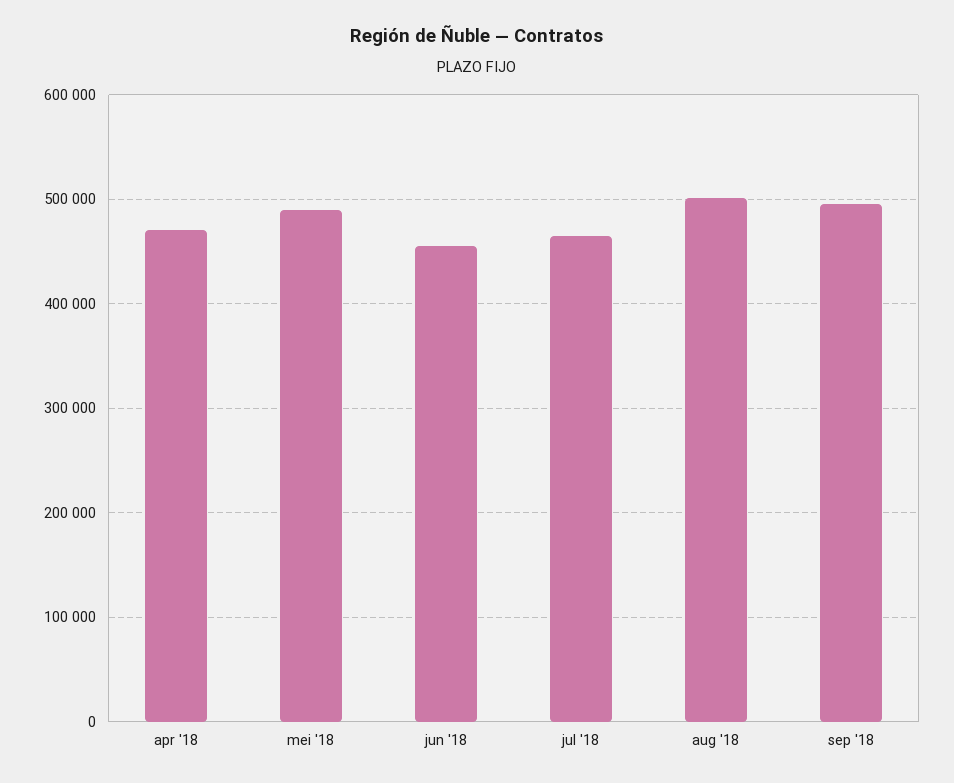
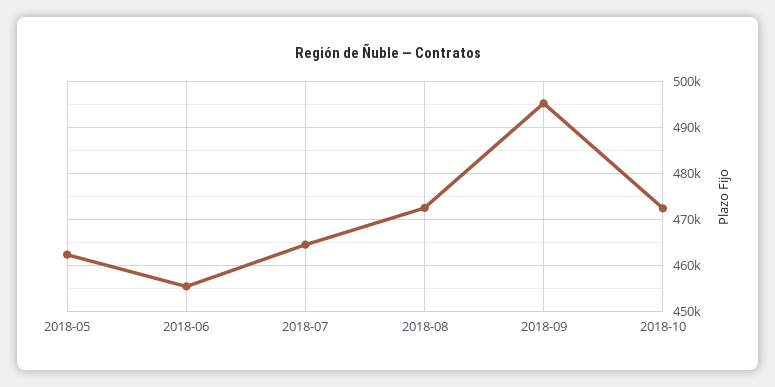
apr '18: 470000 -> none
mei '18: 490000 -> 462000
aug '18: 500000 -> 472000
2018-10: none -> 472000

